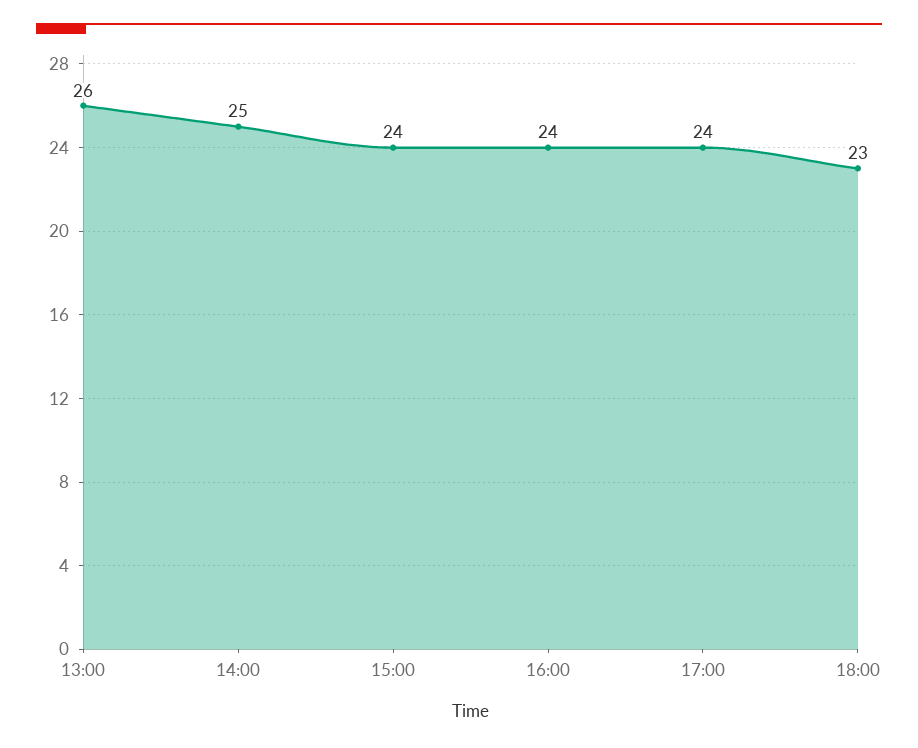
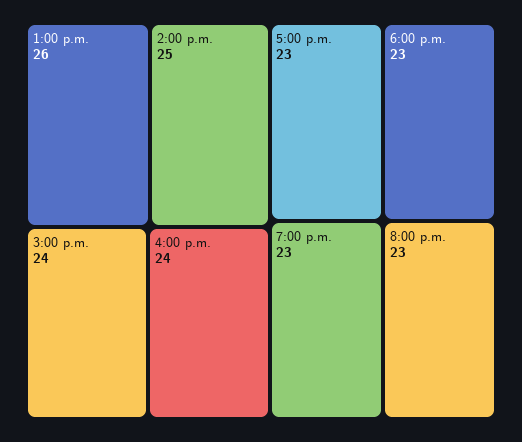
17:00: 24 -> 23
7:00 p.m.: none -> 23
8:00 p.m.: none -> 23

